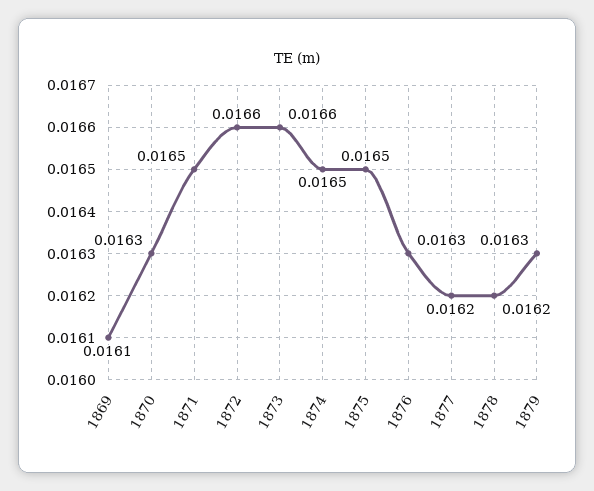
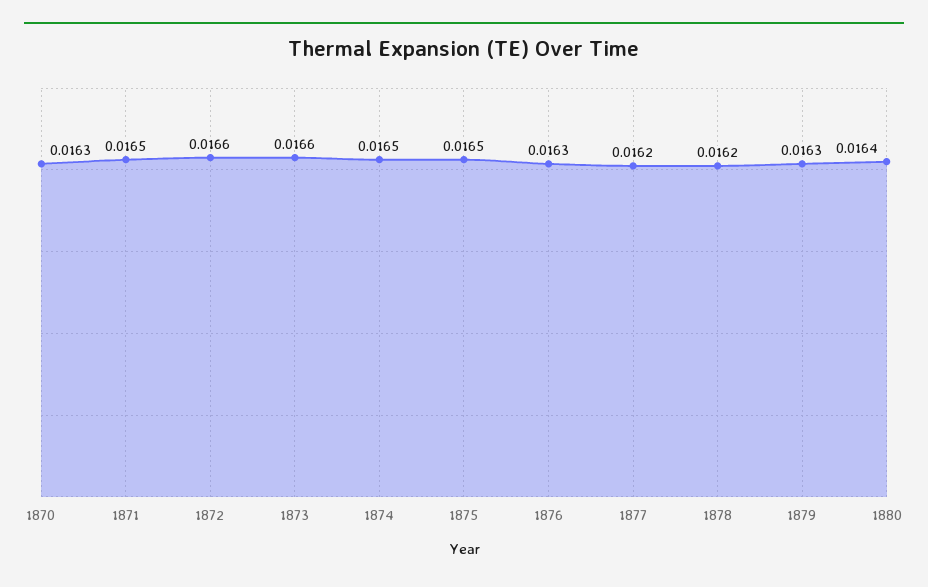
1869: 0.0161 -> none
1880: none -> 0.0164

